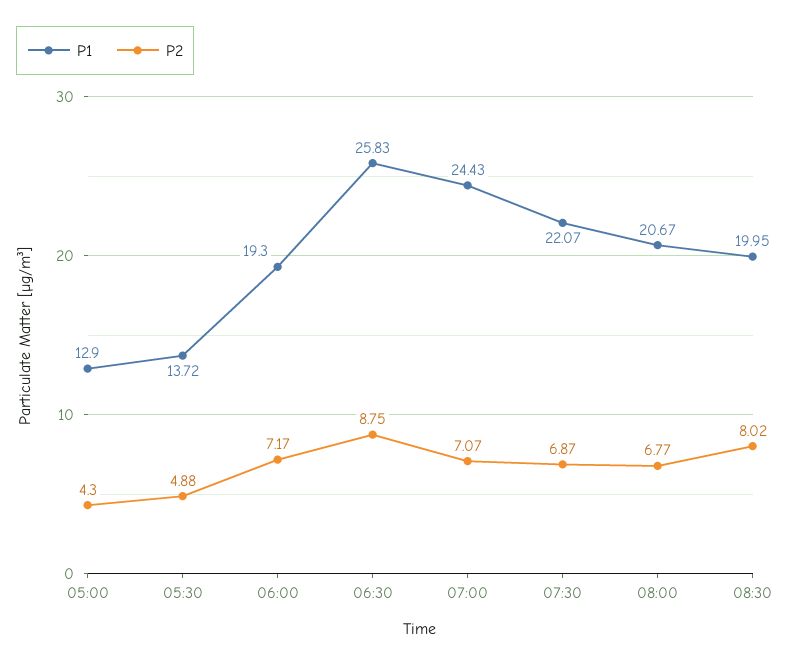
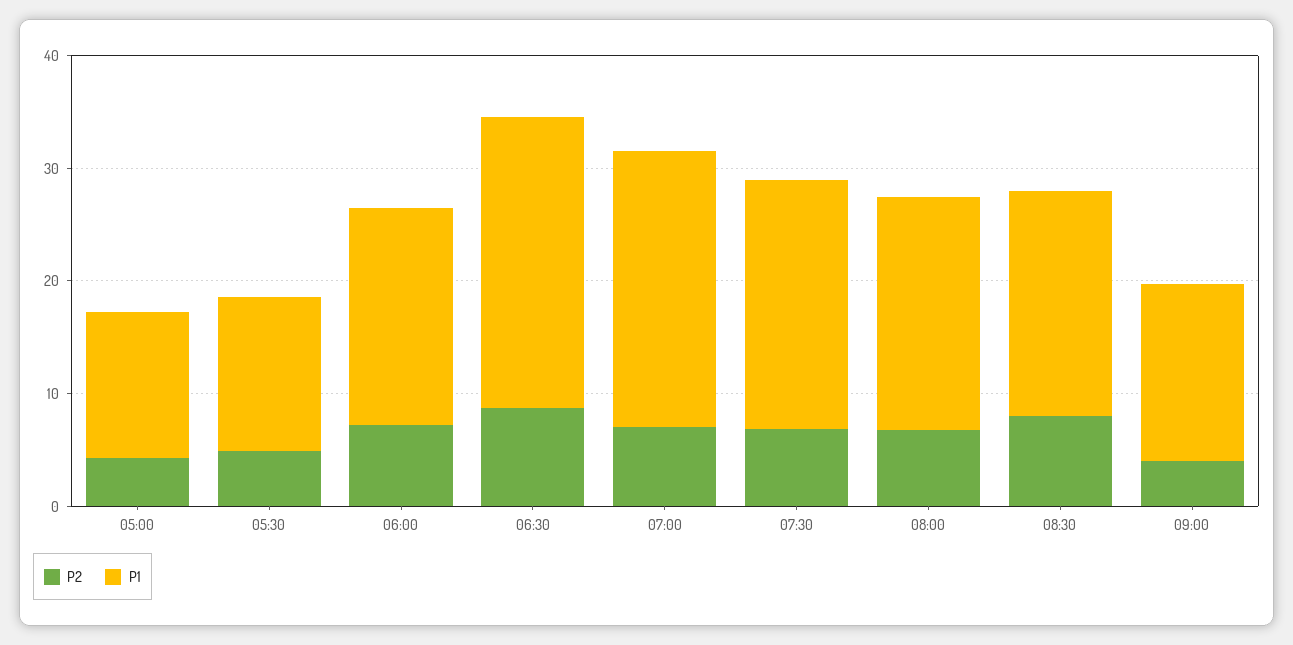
P2, 09:00: none -> 4
P1, 09:00: none -> 16

